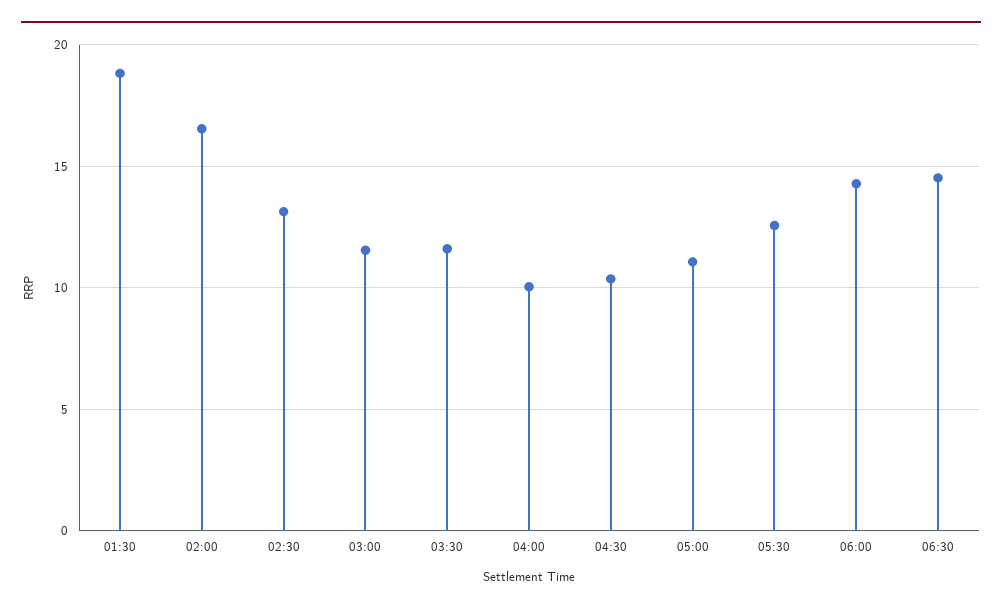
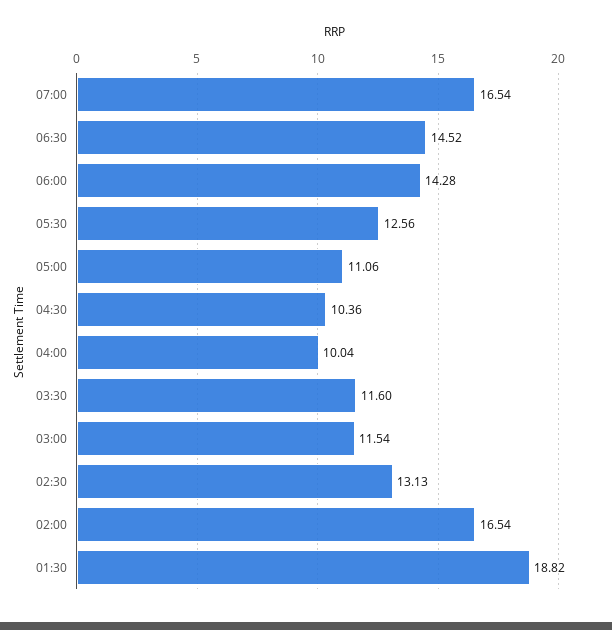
07:00: none -> 16.54

